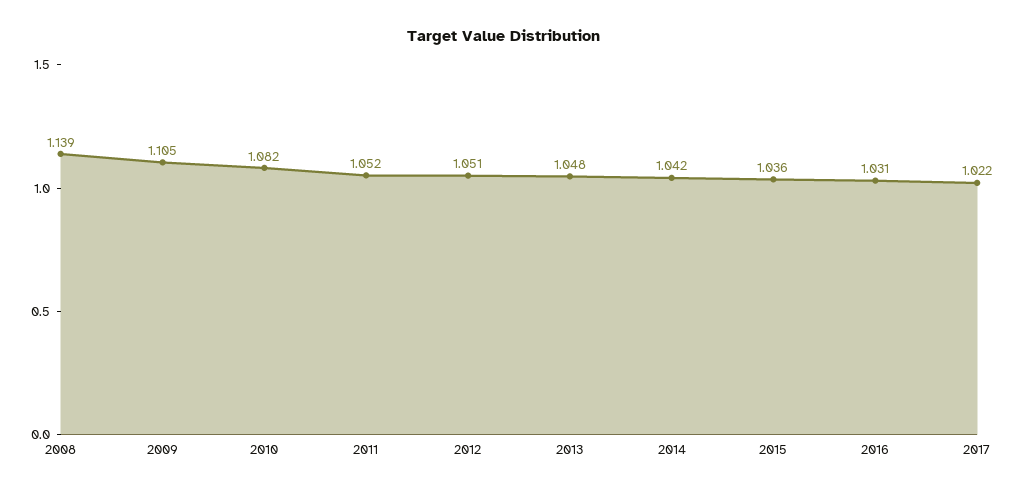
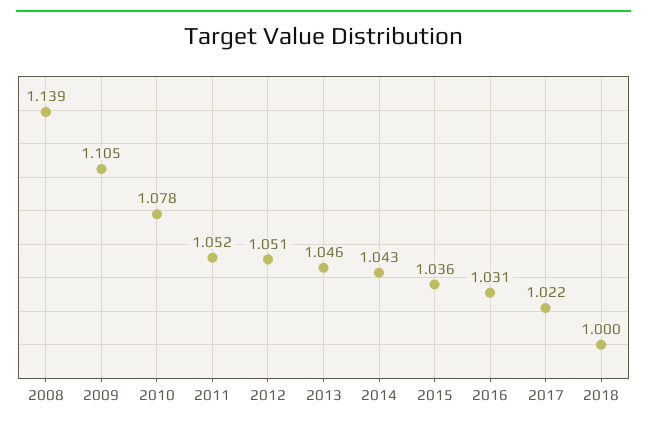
2010: 1.082 -> 1.078
2013: 1.048 -> 1.046
2014: 1.042 -> 1.043
2018: none -> 1

